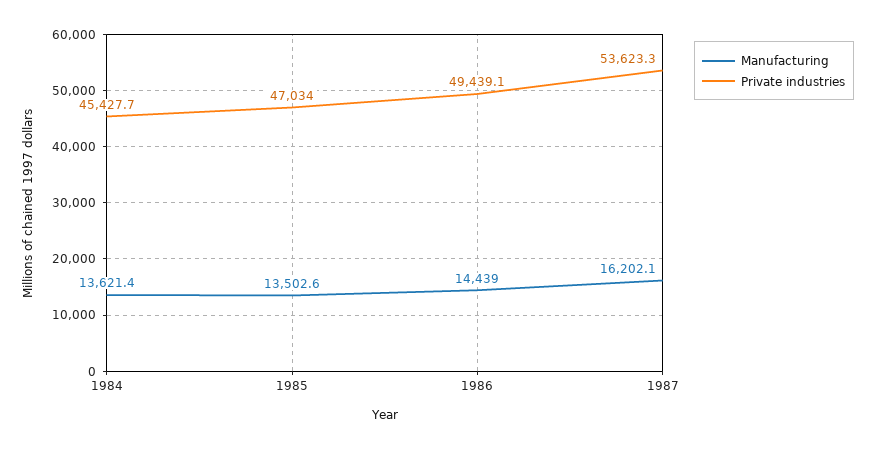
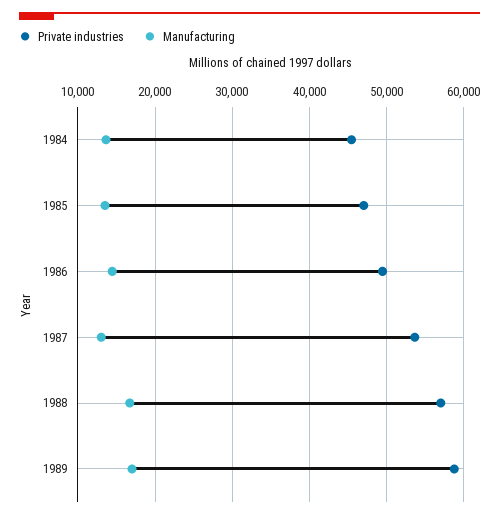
Manufacturing, 1987: 16202.1 -> 13000
Private industries, 1988: none -> 57000
Manufacturing, 1988: none -> 17000
Private industries, 1989: none -> 59000
Manufacturing, 1989: none -> 17000

